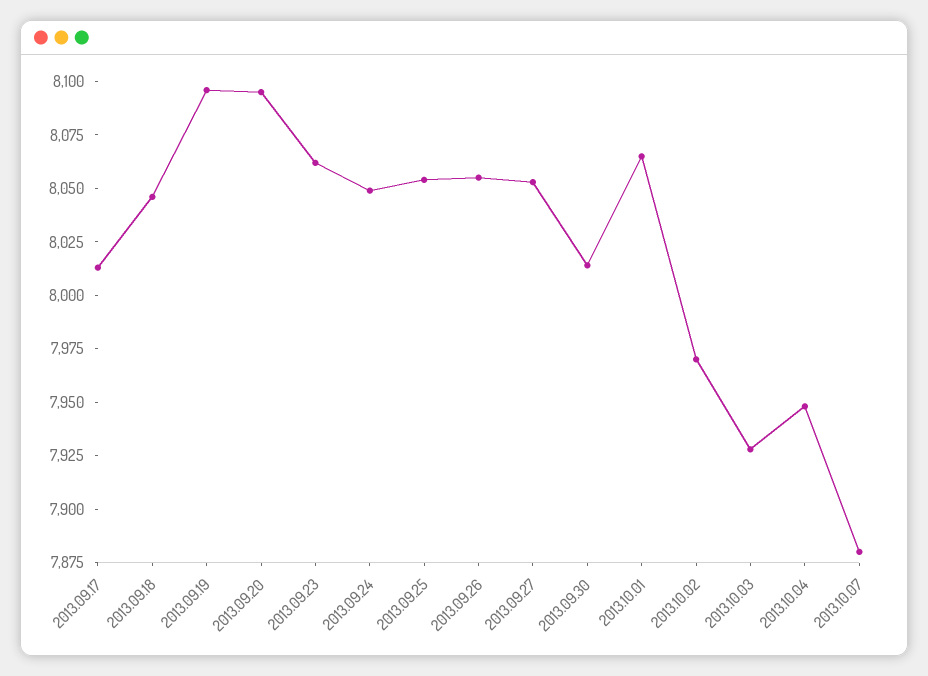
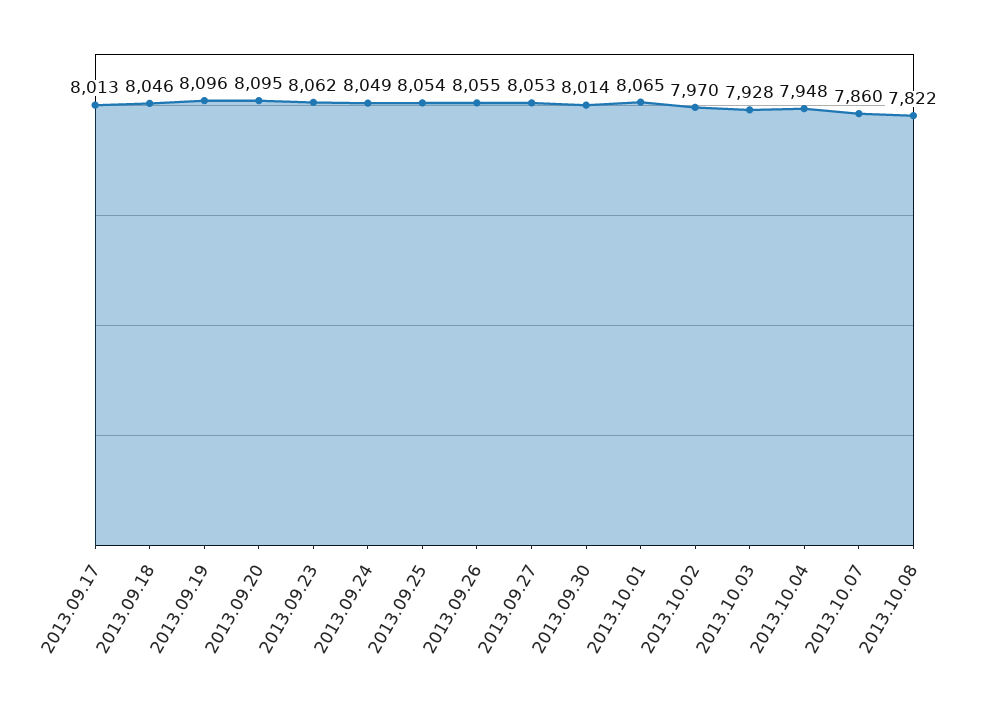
2013.10.07: 7880 -> 7860
2013.10.08: none -> 7822

